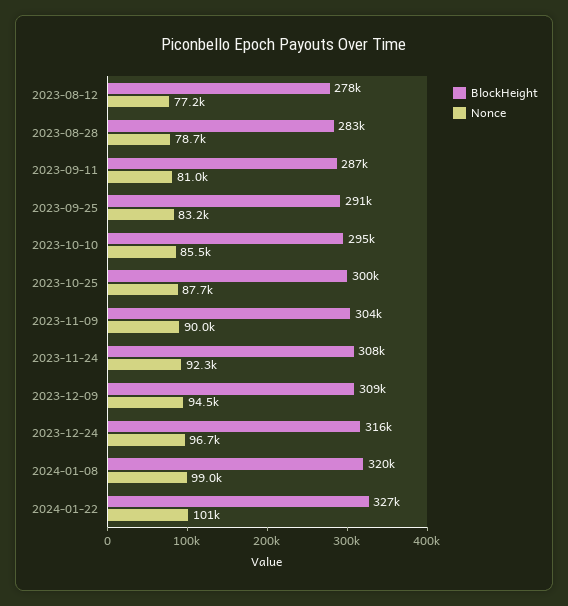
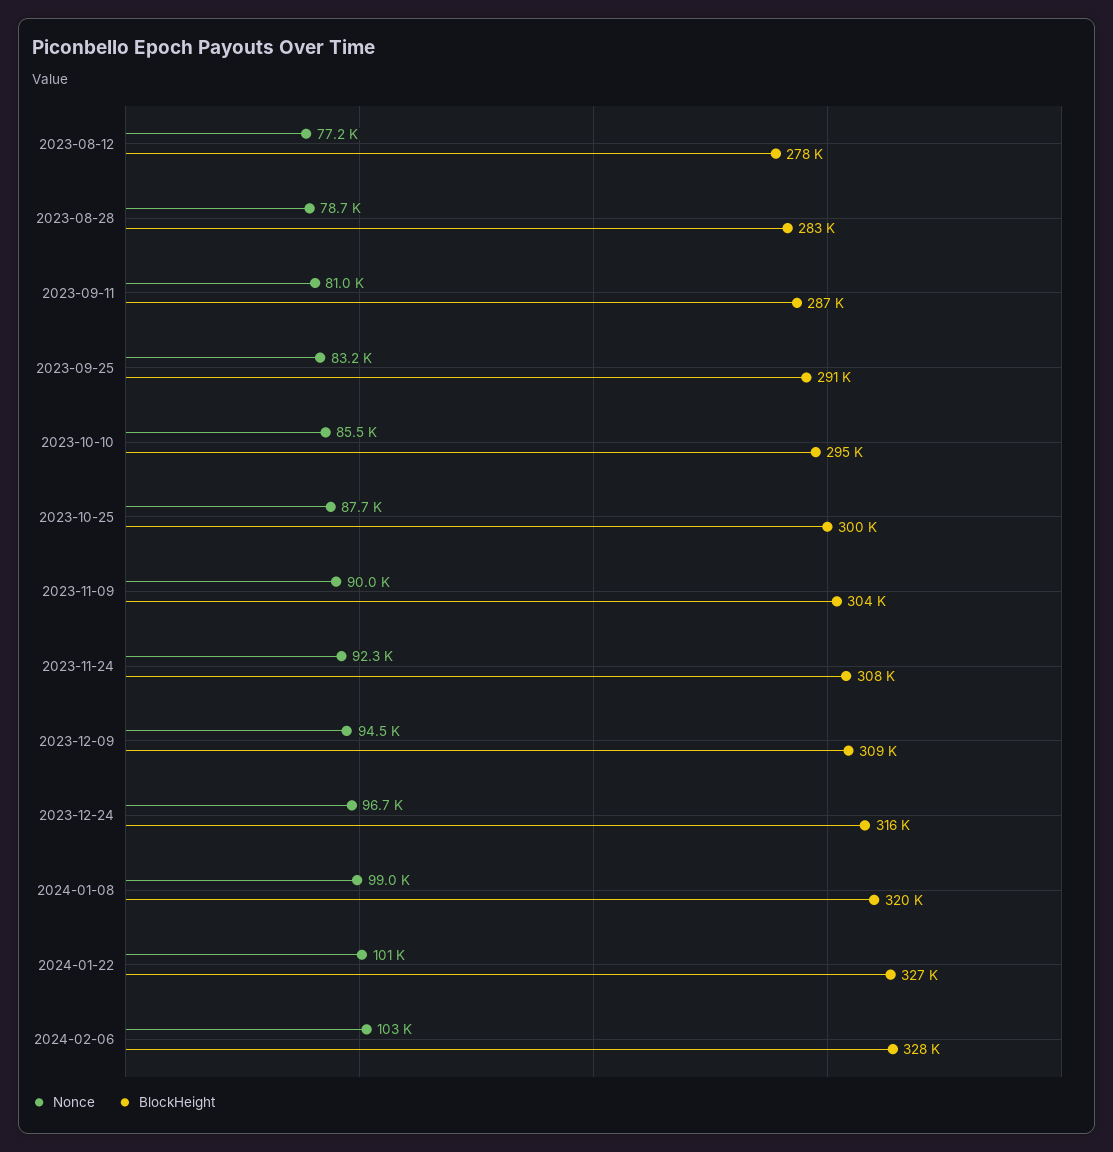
Nonce, 2024-02-06: none -> 103000
BlockHeight, 2024-02-06: none -> 328000

